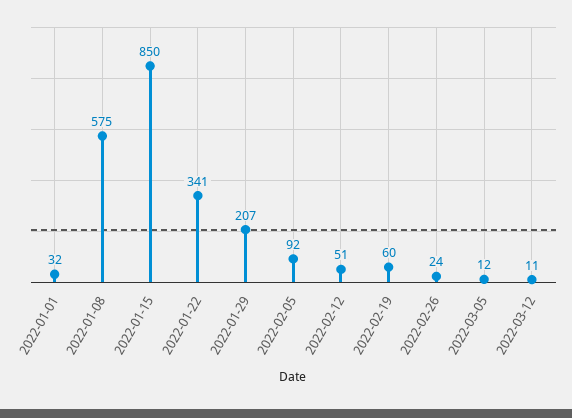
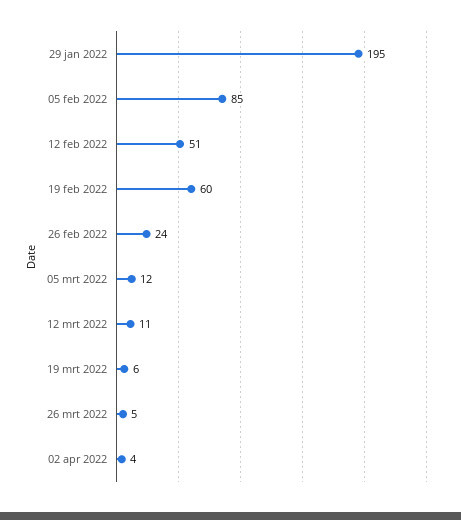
2022-01-01: 32 -> none
2022-01-08: 575 -> none
2022-01-15: 850 -> none
2022-01-22: 341 -> none
2022-01-29: 207 -> 195
2022-02-05: 92 -> 85
19 mrt 2022: none -> 6
26 mrt 2022: none -> 5
02 apr 2022: none -> 4

